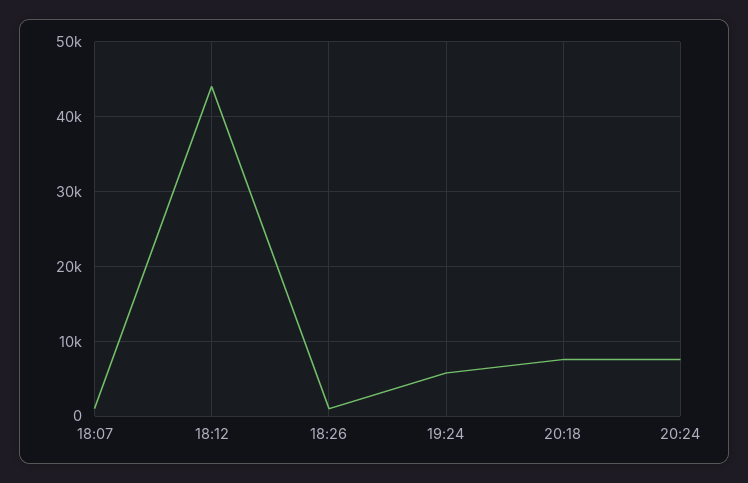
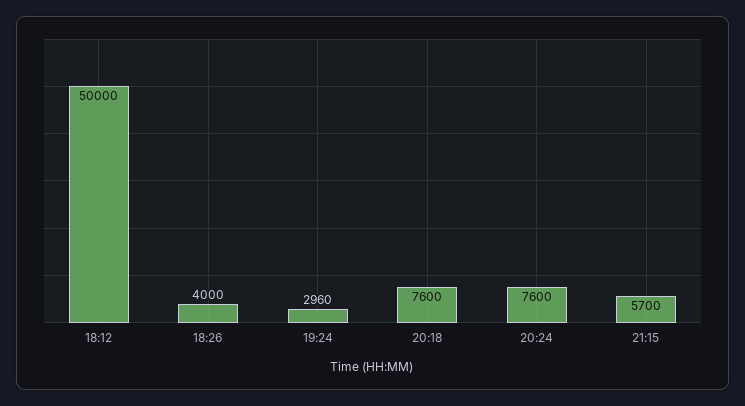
18:07: 1000 -> none
18:12: 44000 -> 50000
18:26: 1000 -> 4000
19:24: 6000 -> 2960
21:15: none -> 5700

